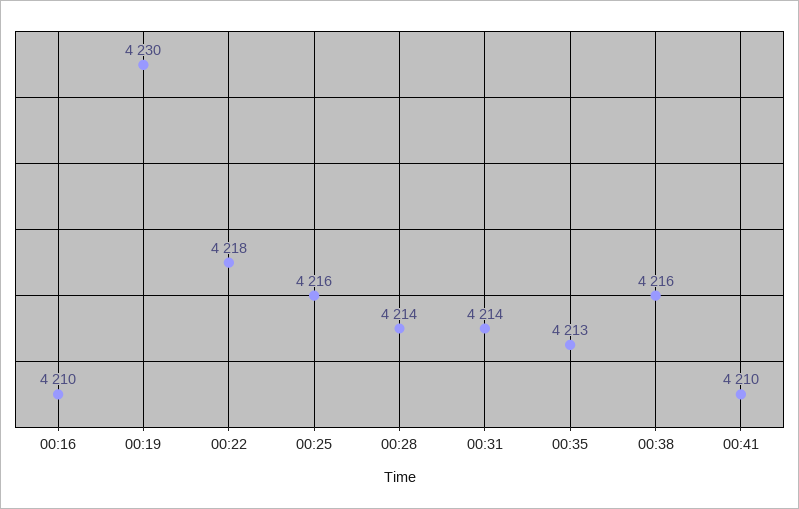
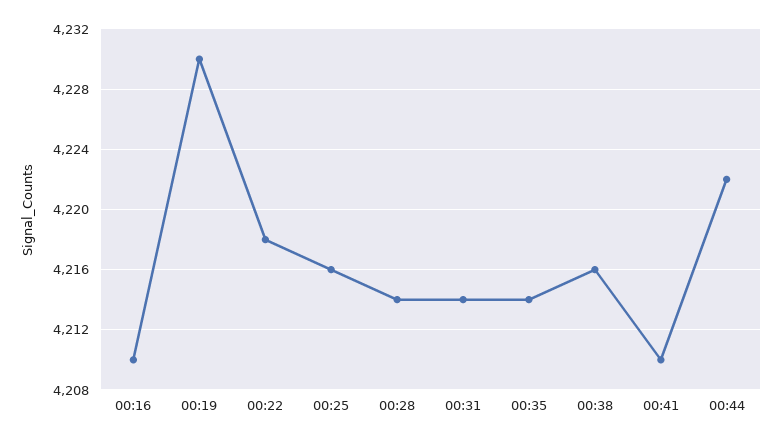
00:35: 4213 -> 4214
00:44: none -> 4222

